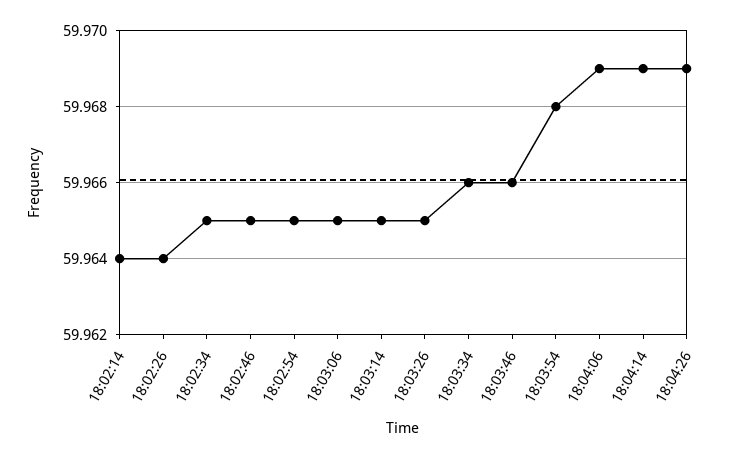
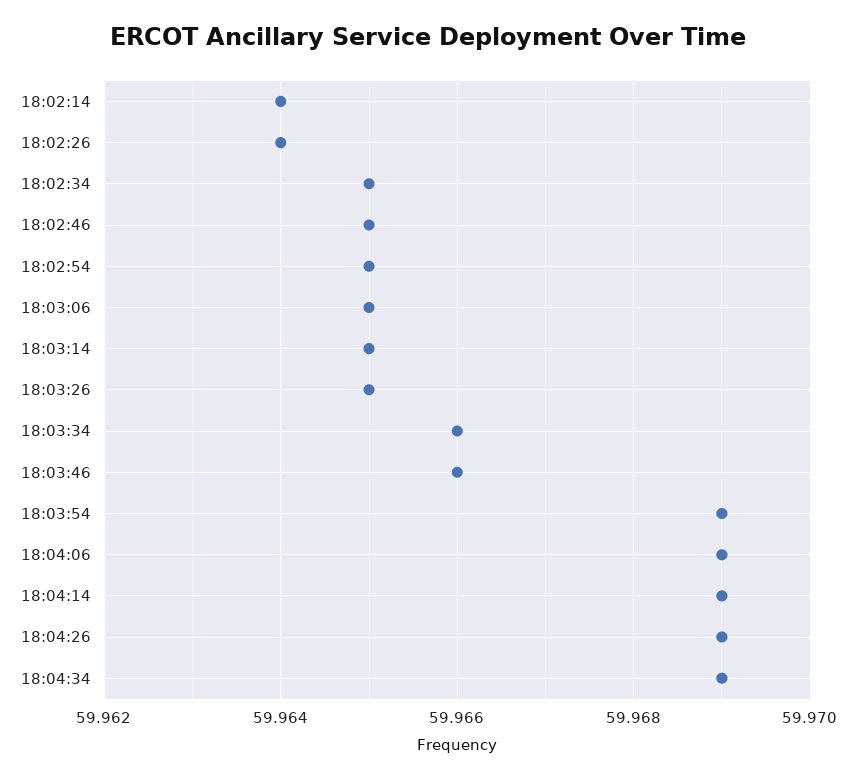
18:03:54: 59.968 -> 59.969
18:04:34: none -> 59.969

